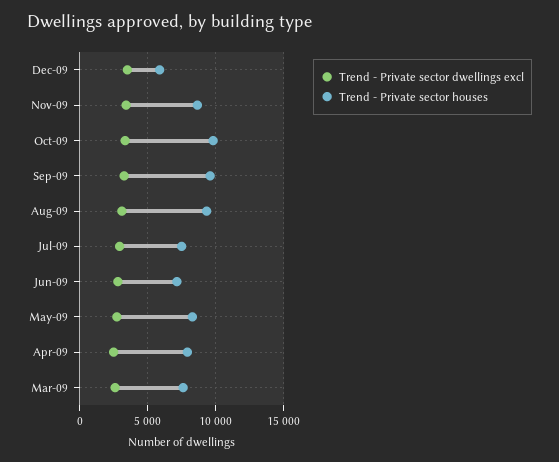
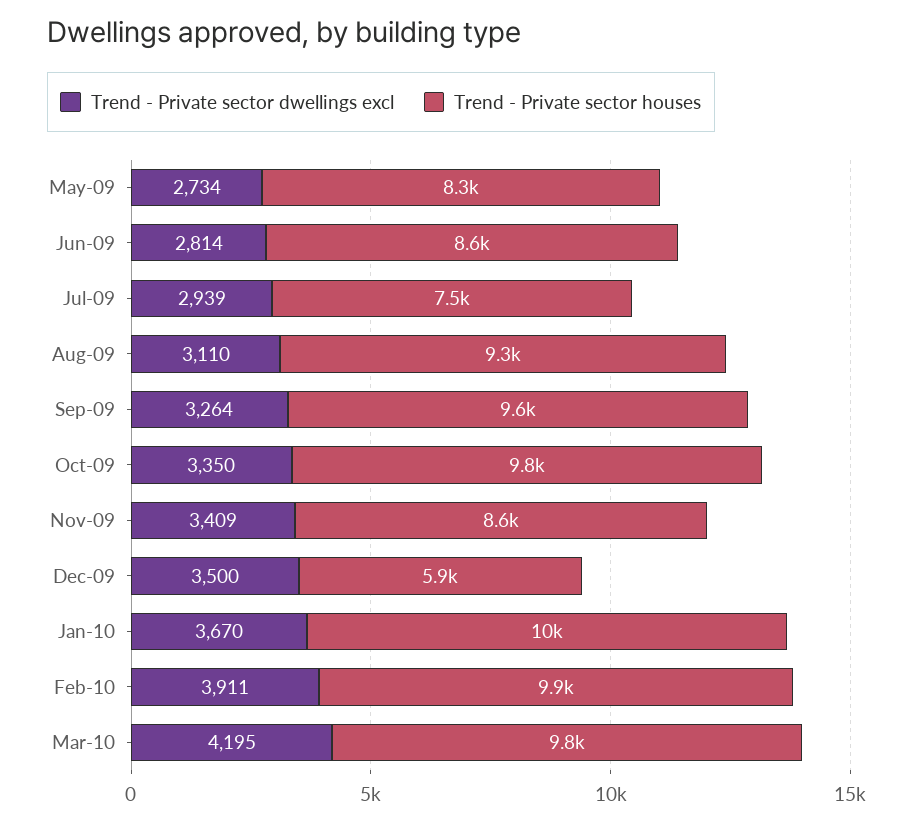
Trend - Private sector houses, Jun-09: 7000 -> 8600
Trend - Private sector dwellings excl, Apr-09: 2500 -> none
Trend - Private sector houses, Apr-09: 8000 -> none
Trend - Private sector dwellings excl, Mar-09: 2500 -> none
Trend - Private sector houses, Mar-09: 7500 -> none
Trend - Private sector dwellings excl, Jan-10: none -> 3670
Trend - Private sector houses, Jan-10: none -> 10000
Trend - Private sector dwellings excl, Feb-10: none -> 3911
Trend - Private sector houses, Feb-10: none -> 9900
Trend - Private sector dwellings excl, Mar-10: none -> 4195
Trend - Private sector houses, Mar-10: none -> 9800

